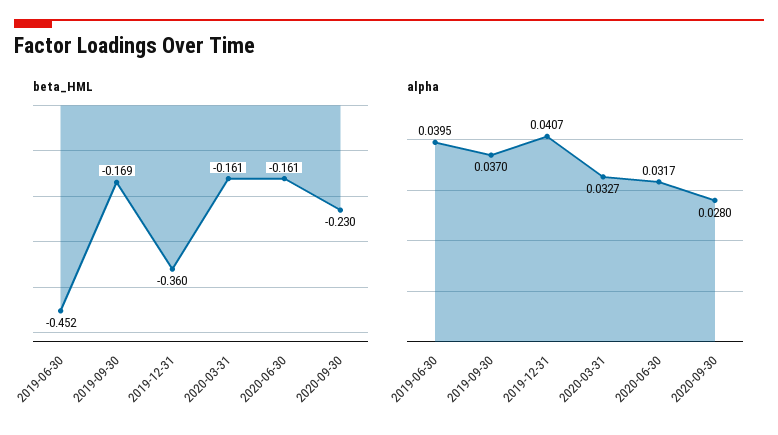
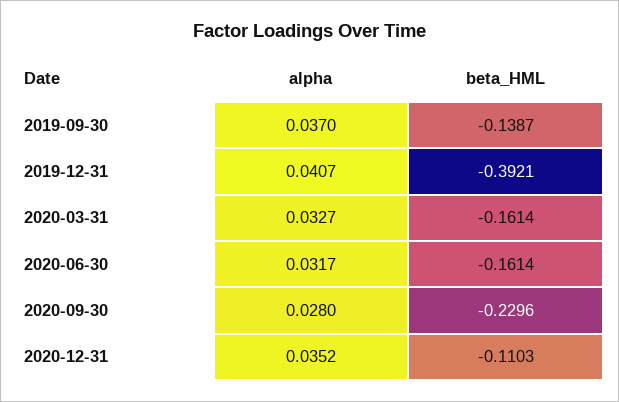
beta_HML, 2019-06-30: -0.452 -> none
beta_HML, 2019-09-30: -0.169 -> -0.1387
beta_HML, 2019-12-31: -0.36 -> -0.3921
alpha, 2019-06-30: 0.0395 -> none
alpha, 2020-12-31: none -> 0.0352
beta_HML, 2020-12-31: none -> -0.1103

